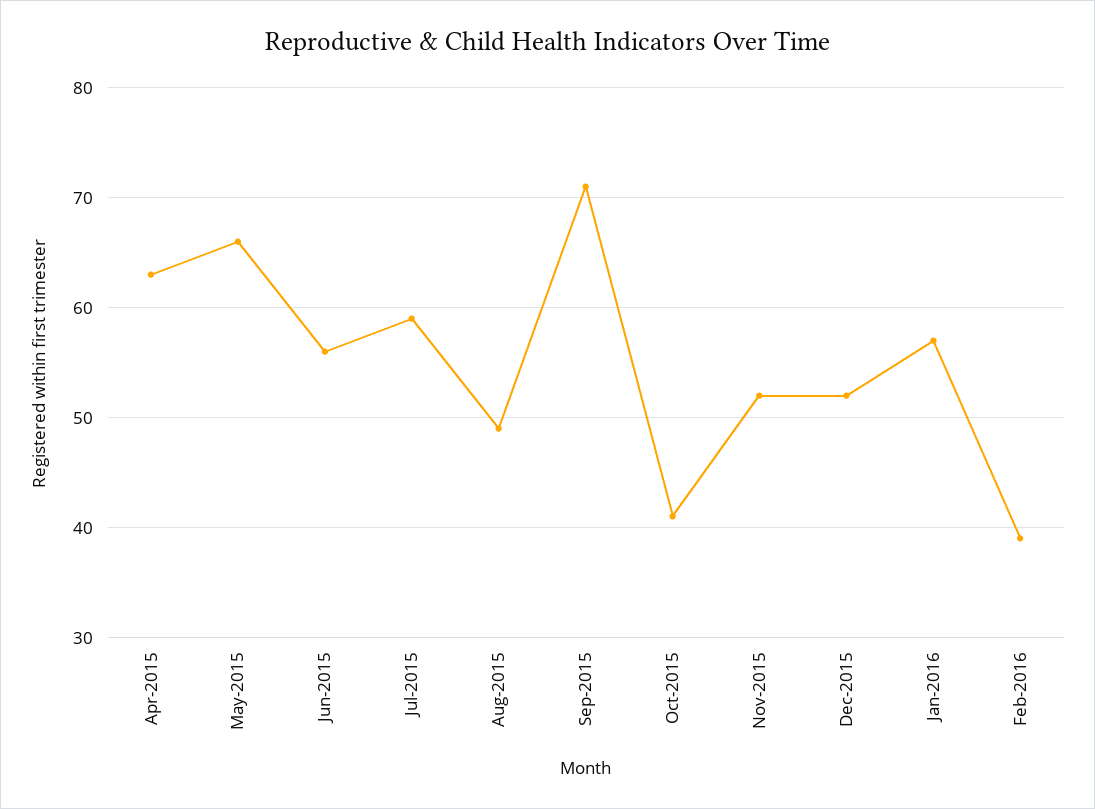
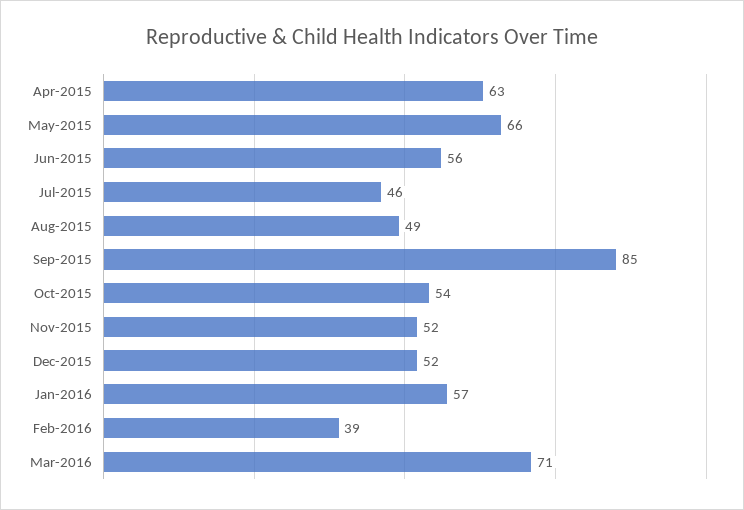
Jul-2015: 59 -> 46
Sep-2015: 71 -> 85
Oct-2015: 41 -> 54
Mar-2016: none -> 71

